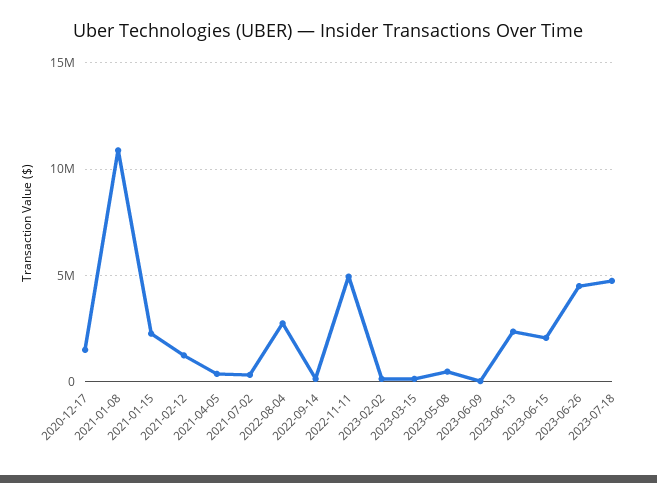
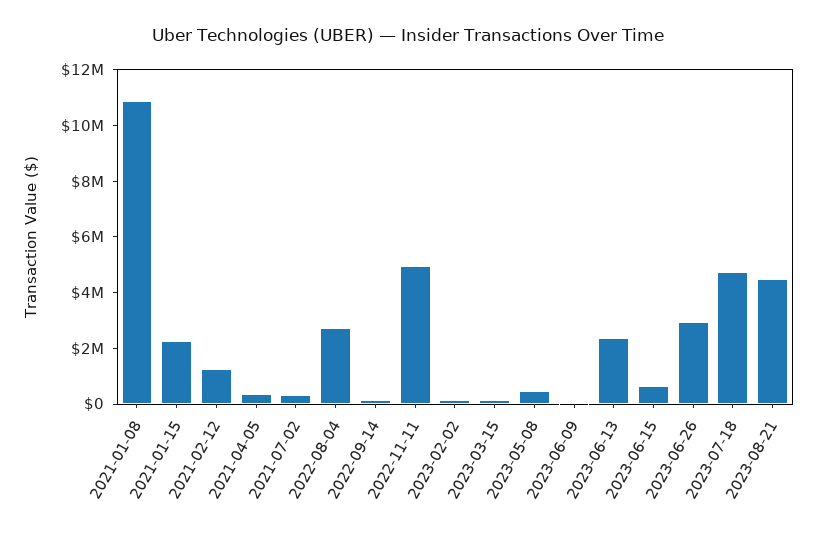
2020-12-17: 1500000 -> none
2023-06-15: 2000000 -> 500000
2023-06-26: 4500000 -> 3000000
2023-08-21: none -> 4500000

